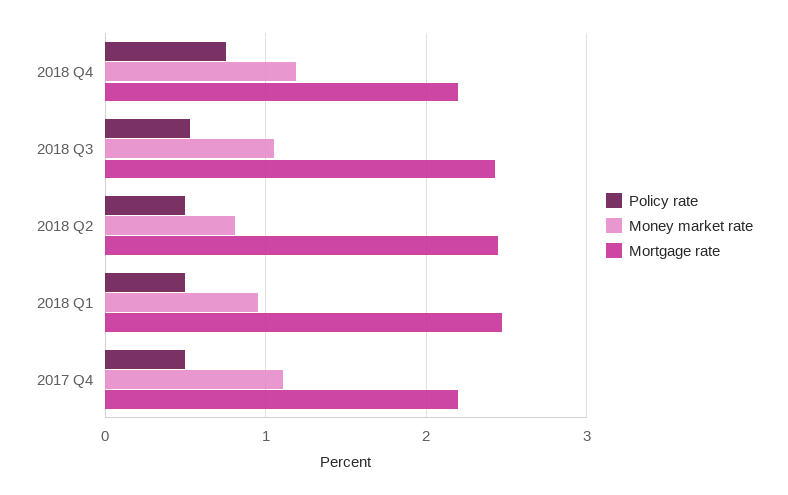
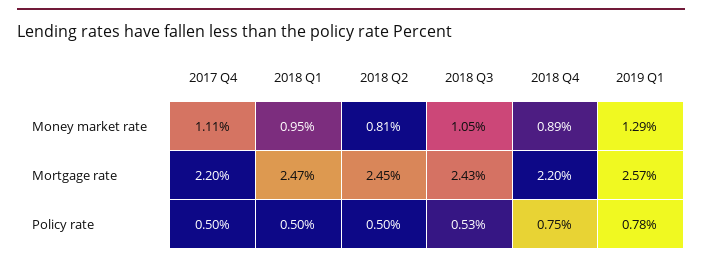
Money market rate, 2018 Q4: 1.2 -> 0.89
Money market rate, 2019 Q1: none -> 1.29
Mortgage rate, 2019 Q1: none -> 2.57
Policy rate, 2019 Q1: none -> 0.78

